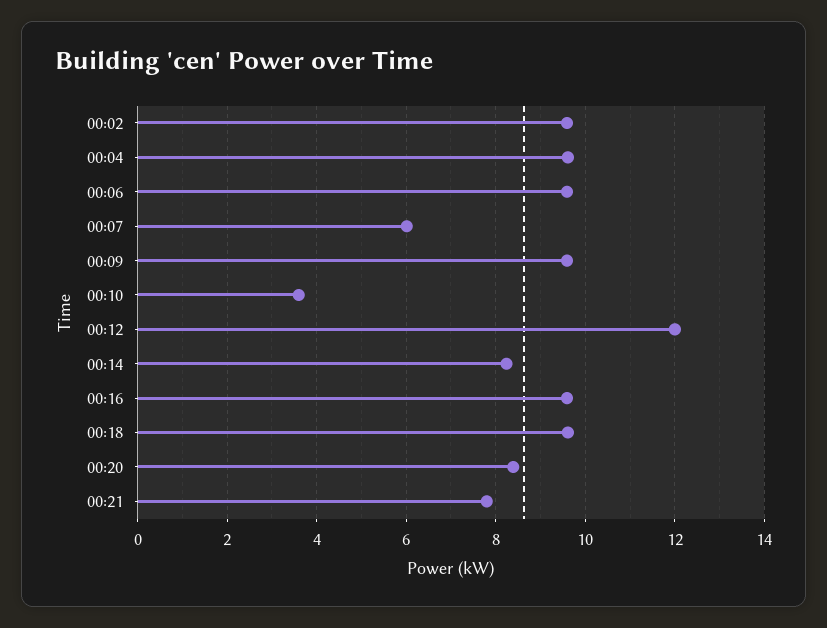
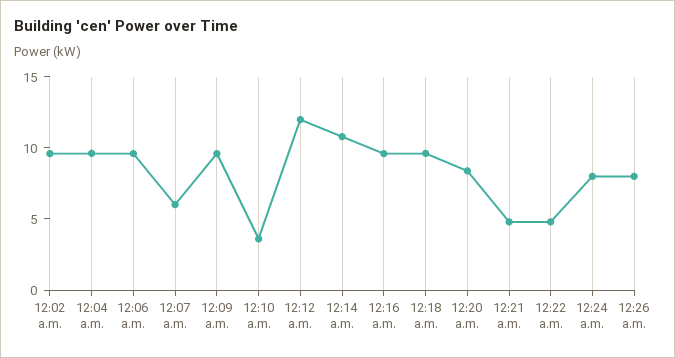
00:14: 8.2 -> 11
00:21: 7.8 -> 5
12:22 a.m.: none -> 5
12:24 a.m.: none -> 8
12:26 a.m.: none -> 8

